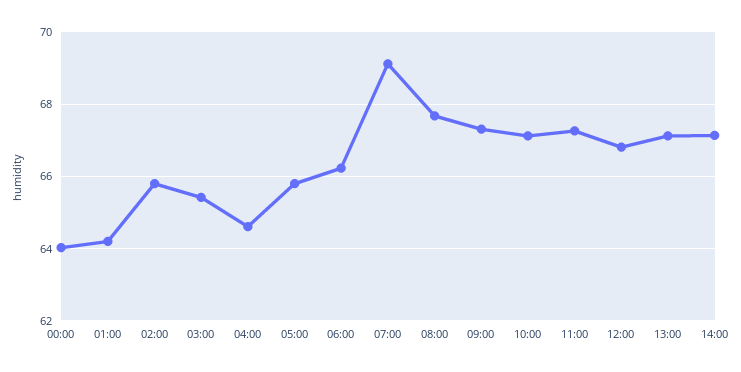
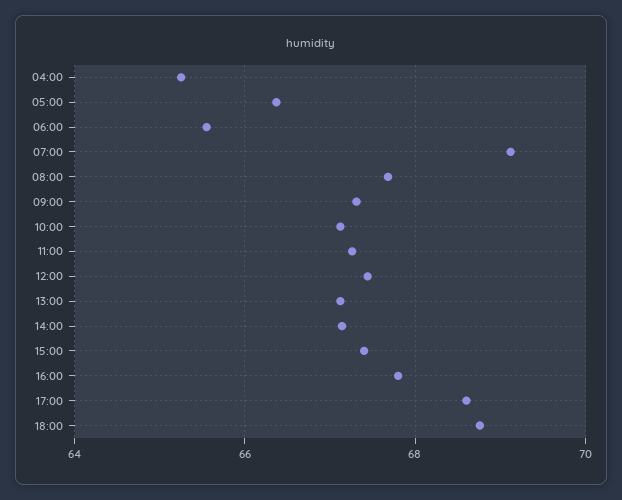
00:00: 64 -> none
01:00: 64.2 -> none
02:00: 65.8 -> none
03:00: 65.4 -> none
04:00: 64.6 -> 65.2
05:00: 65.8 -> 66.4
06:00: 66.2 -> 65.6
12:00: 66.8 -> 67.4
15:00: none -> 67.4
16:00: none -> 67.8
17:00: none -> 68.6
18:00: none -> 68.8

